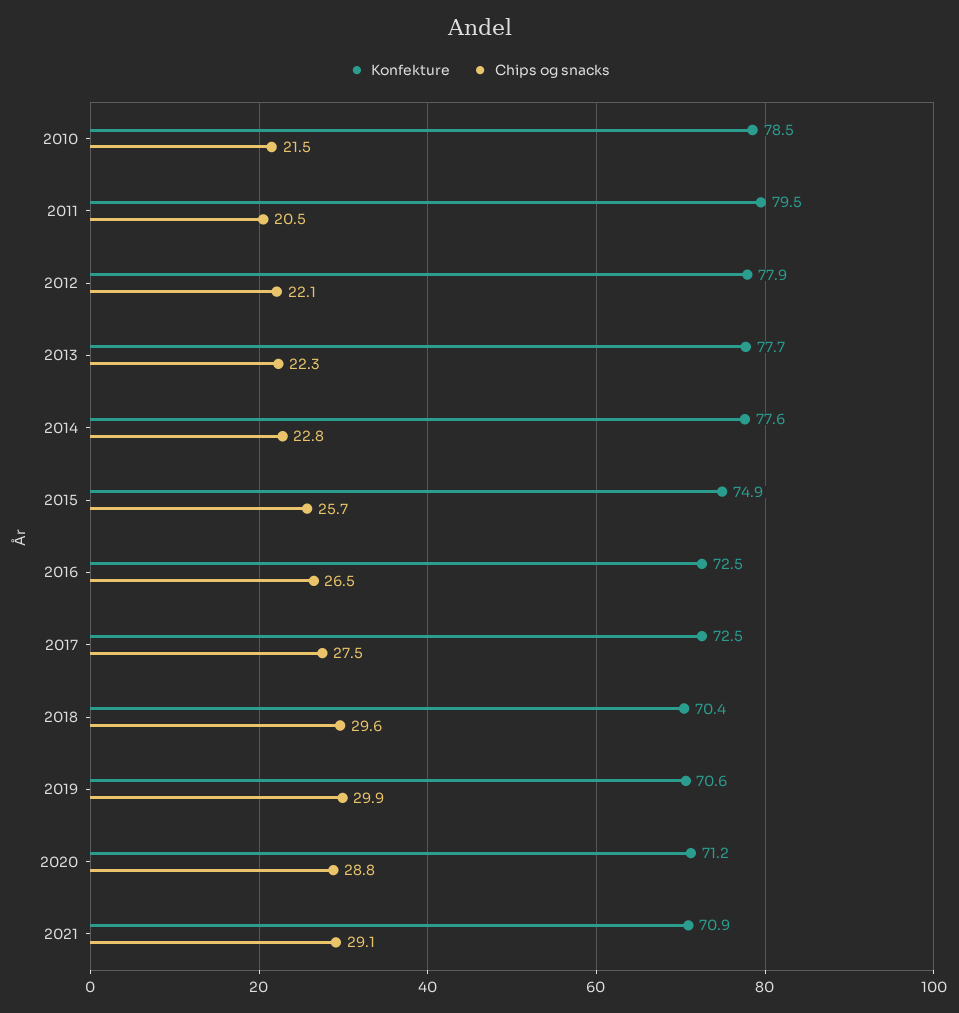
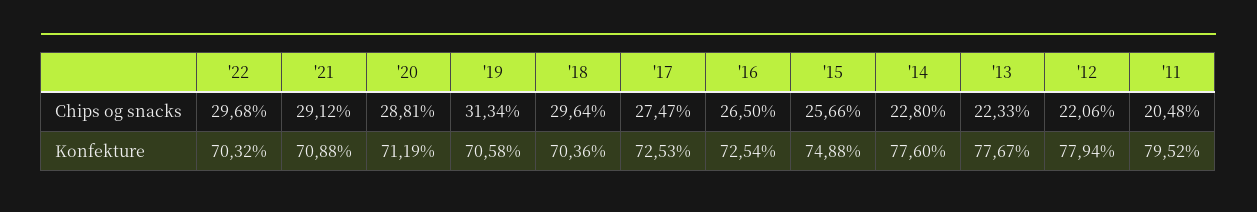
Konfekture, 2010: 78.5 -> none
Chips og snacks, 2010: 21.5 -> none
Chips og snacks, 2019: 29.9 -> 31.34
Chips og snacks, '22: none -> 29.68
Konfekture, '22: none -> 70.32

